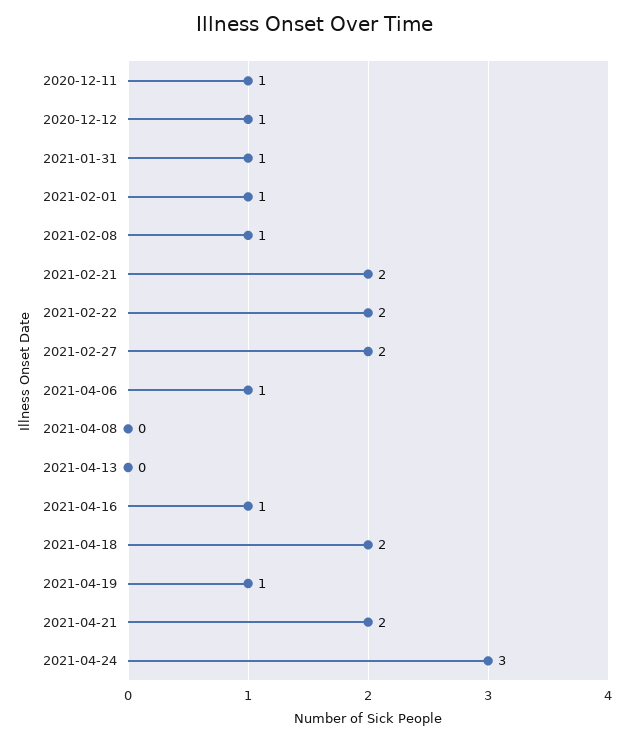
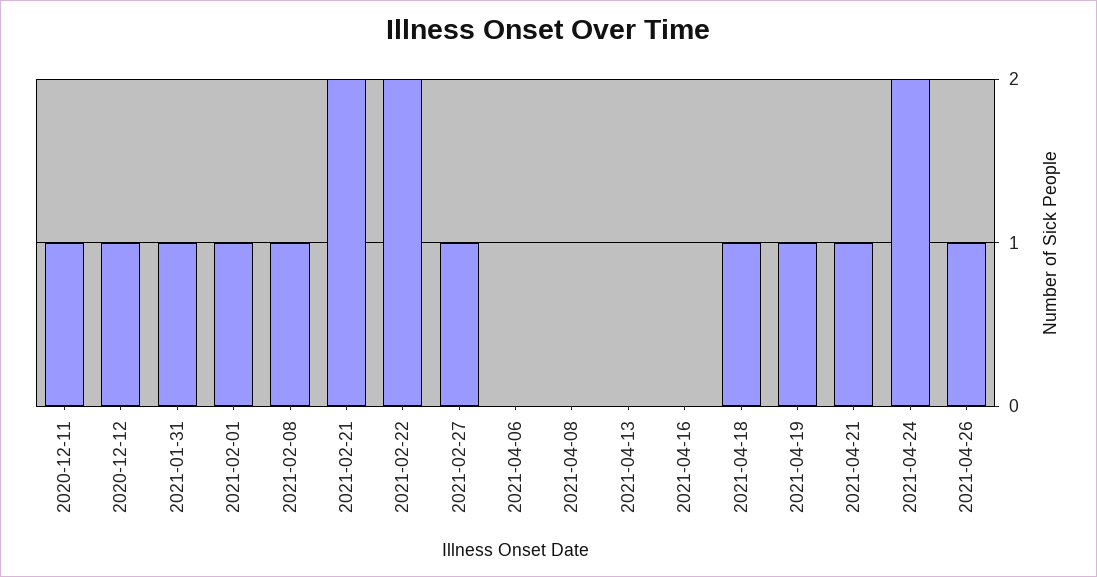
2021-02-27: 2 -> 1
2021-04-06: 1 -> 0
2021-04-16: 1 -> 0
2021-04-18: 2 -> 1
2021-04-21: 2 -> 1
2021-04-24: 3 -> 2
2021-04-26: none -> 1

